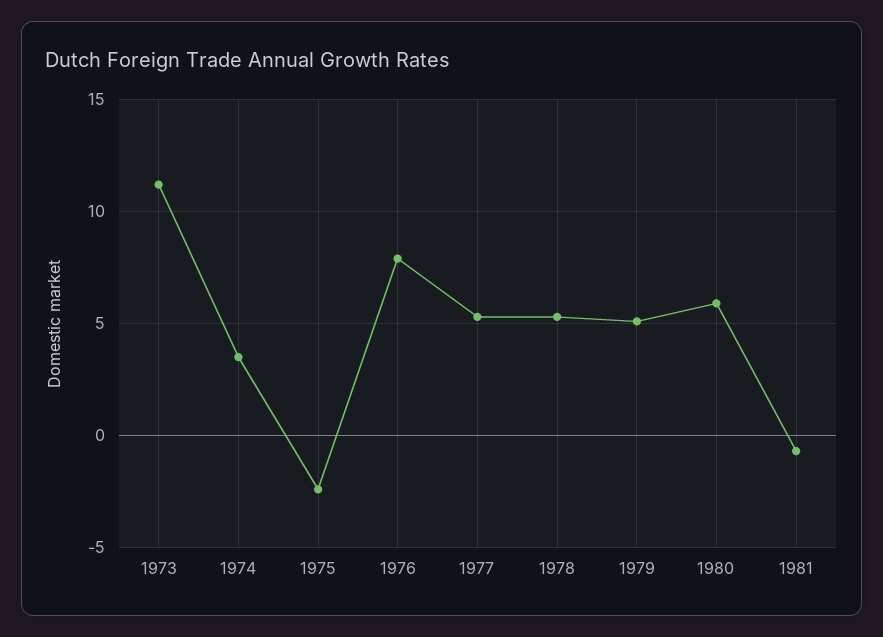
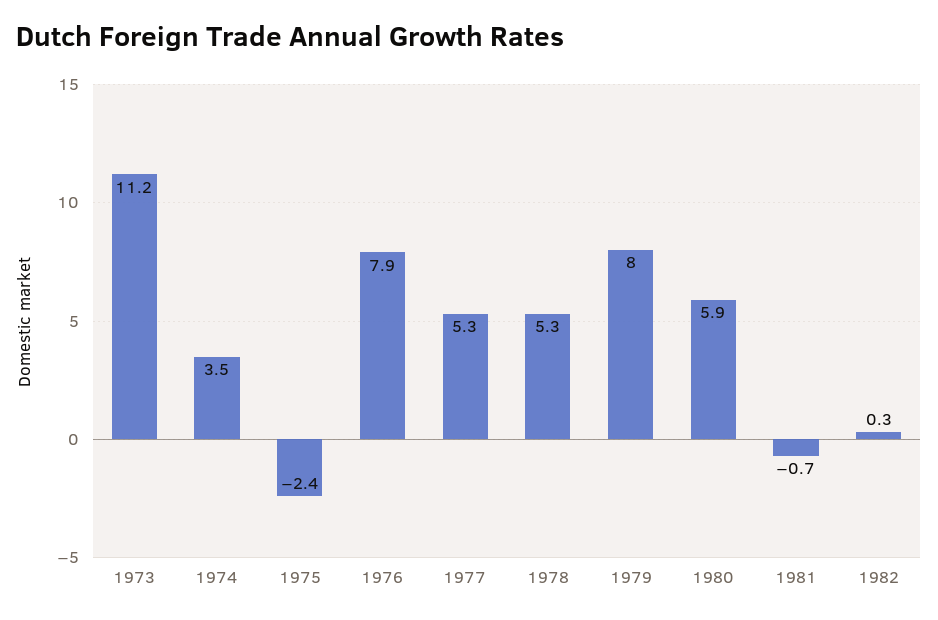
1979: 5 -> 8
1982: none -> 0.3

